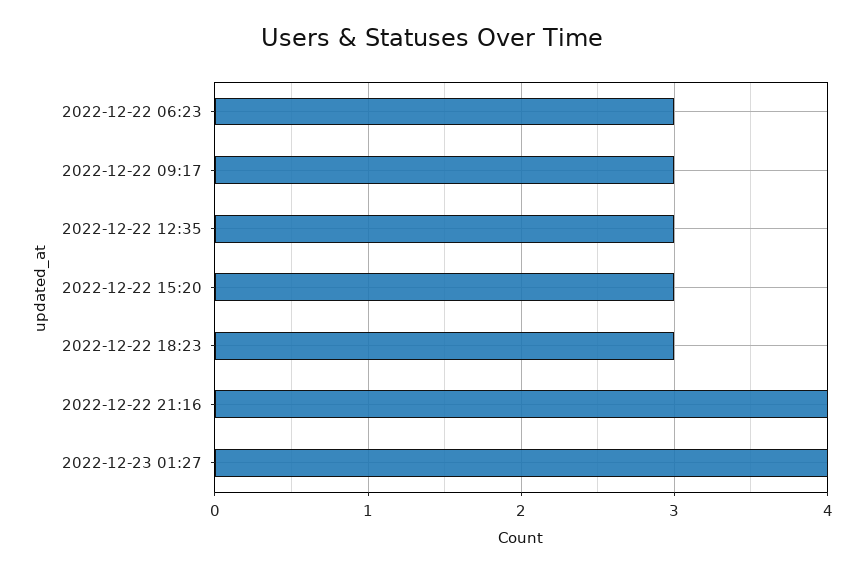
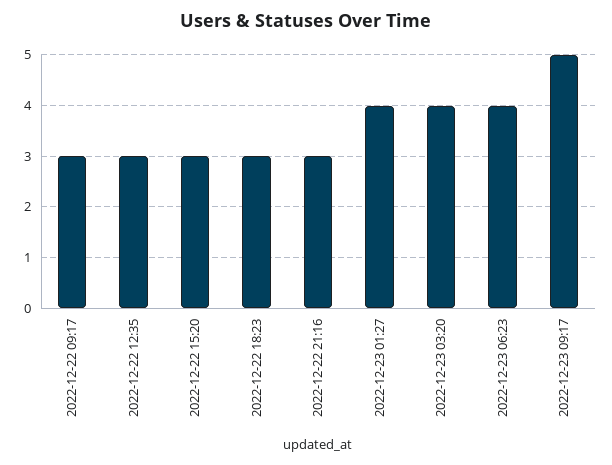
2022-12-22 06:23: 3 -> none
2022-12-22 21:16: 4 -> 3
2022-12-23 03:20: none -> 4
2022-12-23 06:23: none -> 4
2022-12-23 09:17: none -> 5

